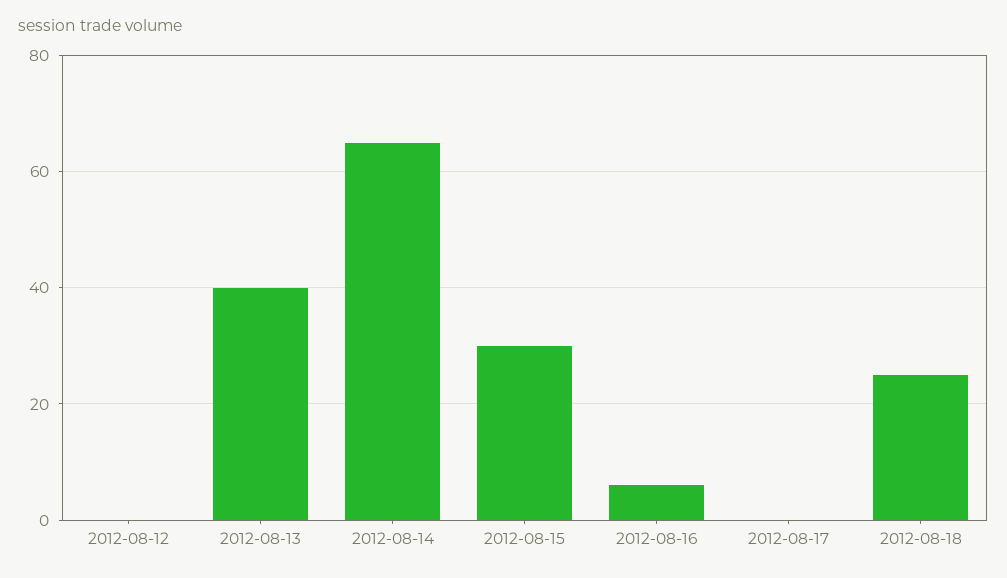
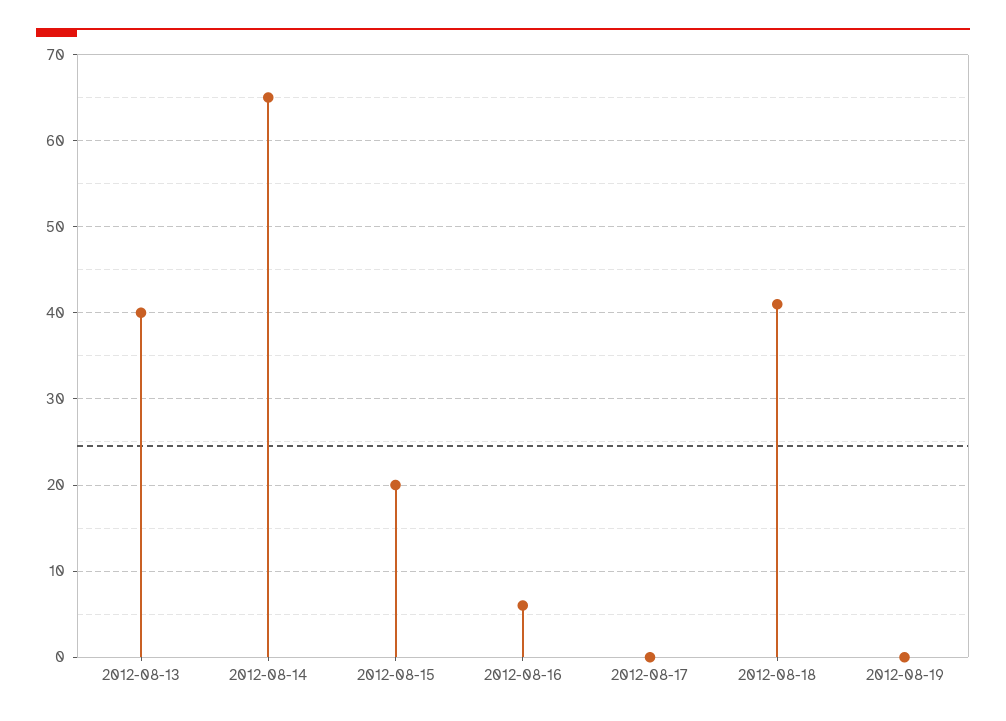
2012-08-12: 0 -> none
2012-08-15: 30 -> 20
2012-08-18: 25 -> 41
2012-08-19: none -> 0

